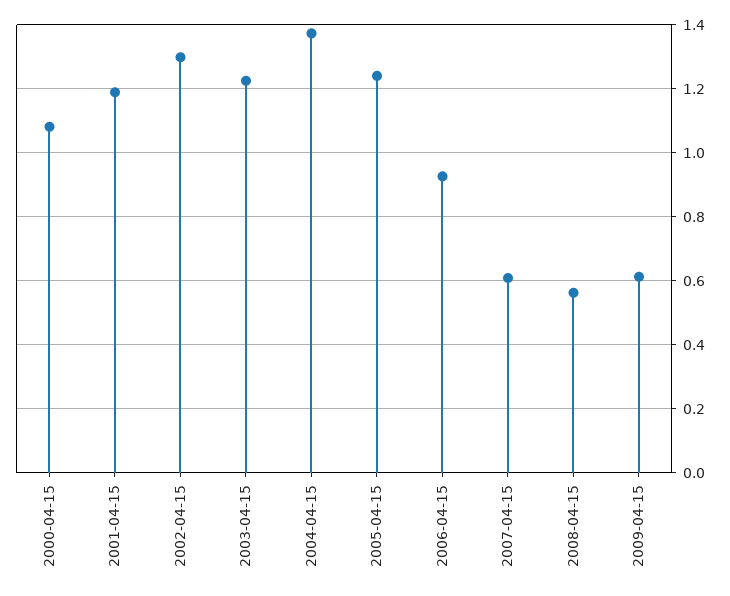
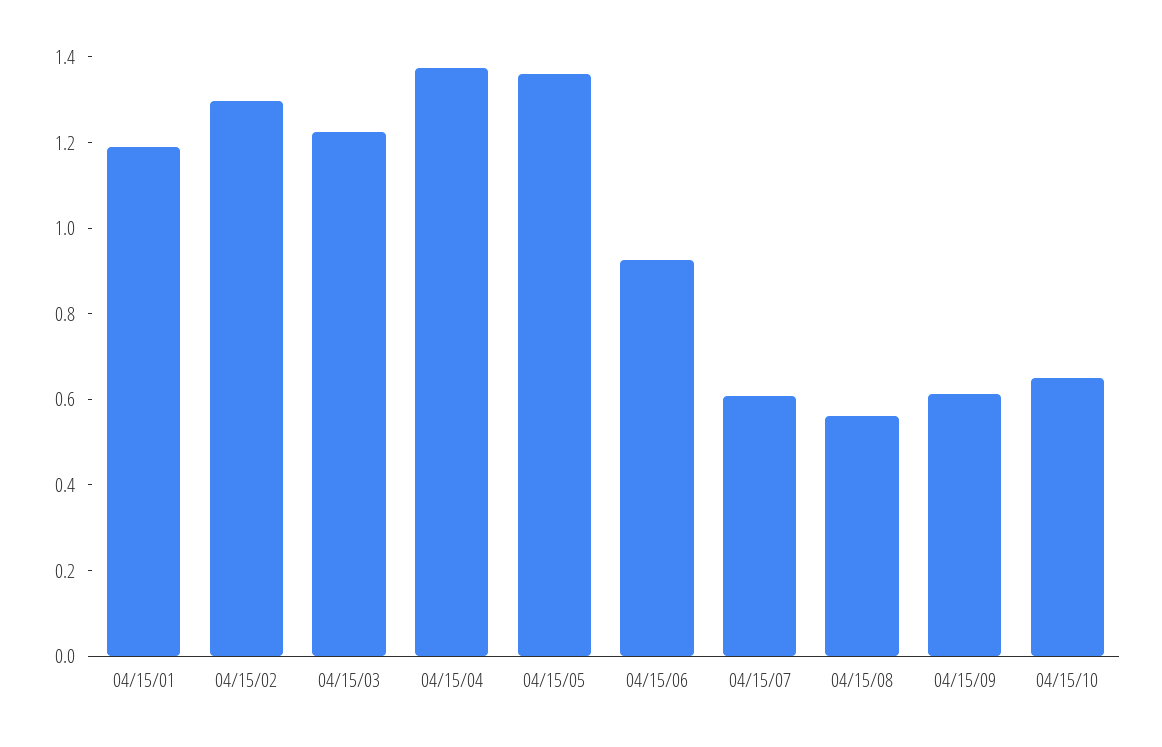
2000-04-15: 1.08 -> none
2005-04-15: 1.24 -> 1.35
04/15/10: none -> 0.65

